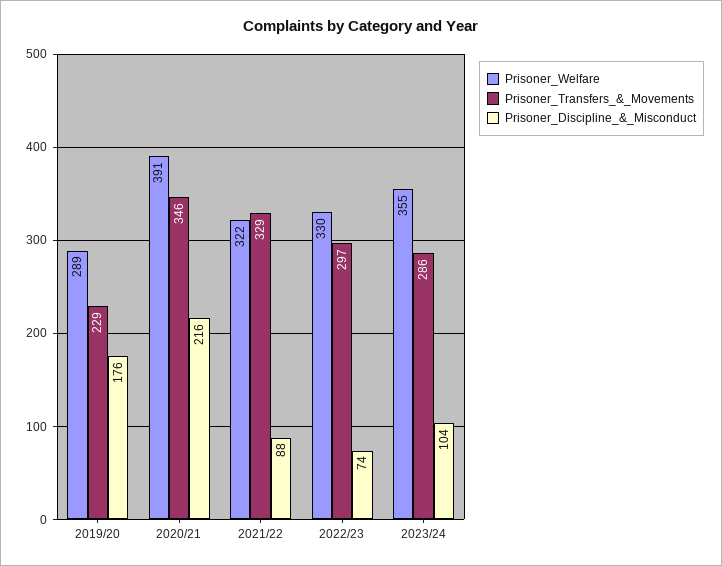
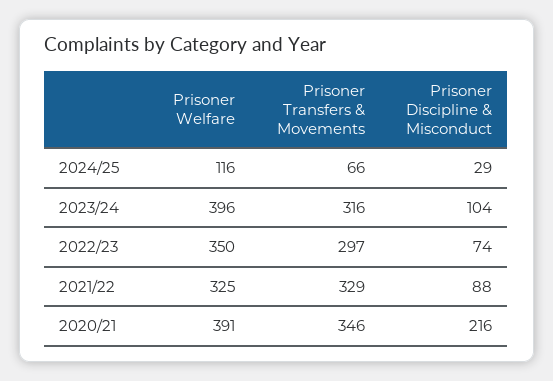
Prisoner_Welfare, 2019/20: 289 -> none
Prisoner_Transfers_&_Movements, 2019/20: 229 -> none
Prisoner_Discipline_&_Misconduct, 2019/20: 176 -> none
Prisoner_Welfare, 2021/22: 322 -> 325
Prisoner_Welfare, 2022/23: 330 -> 350
Prisoner_Welfare, 2023/24: 355 -> 396
Prisoner_Transfers_&_Movements, 2023/24: 286 -> 316
Prisoner_Welfare, 2024/25: none -> 116
Prisoner_Transfers_&_Movements, 2024/25: none -> 66
Prisoner_Discipline_&_Misconduct, 2024/25: none -> 29

